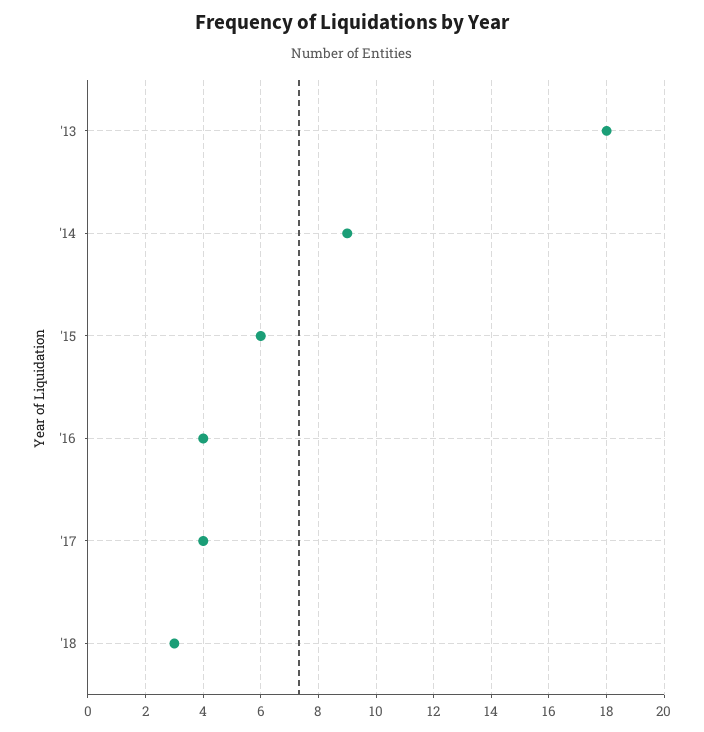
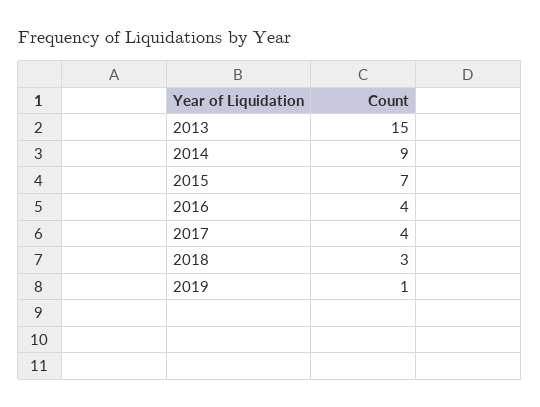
'13: 18 -> 15
'15: 6 -> 7
2019: none -> 1

